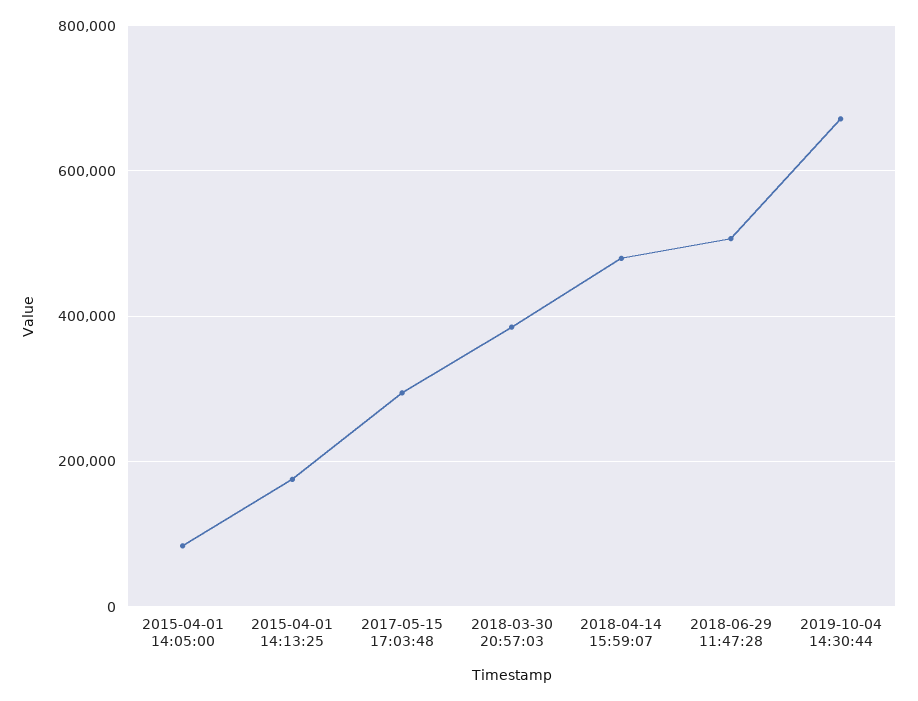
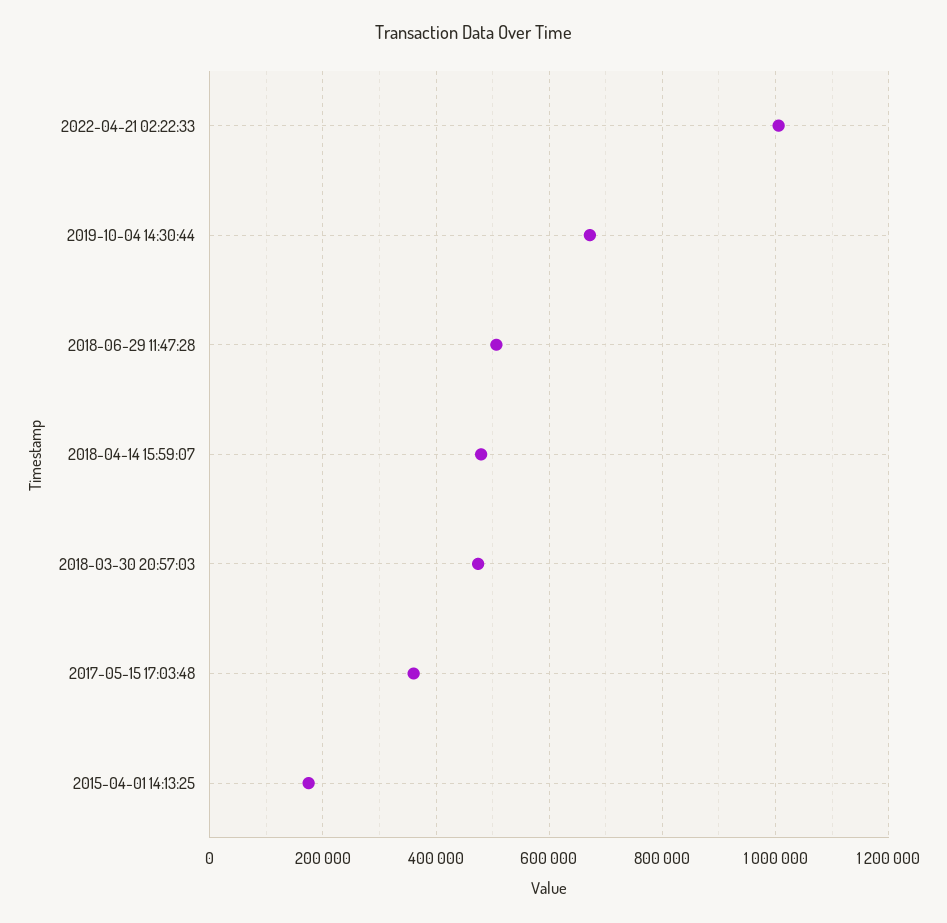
2015-04-01 14:05:00: 80000 -> none
2017-05-15 17:03:48: 300000 -> 360000
2018-03-30 20:57:03: 380000 -> 480000
2022-04-21 02:22:33: none -> 1000000

